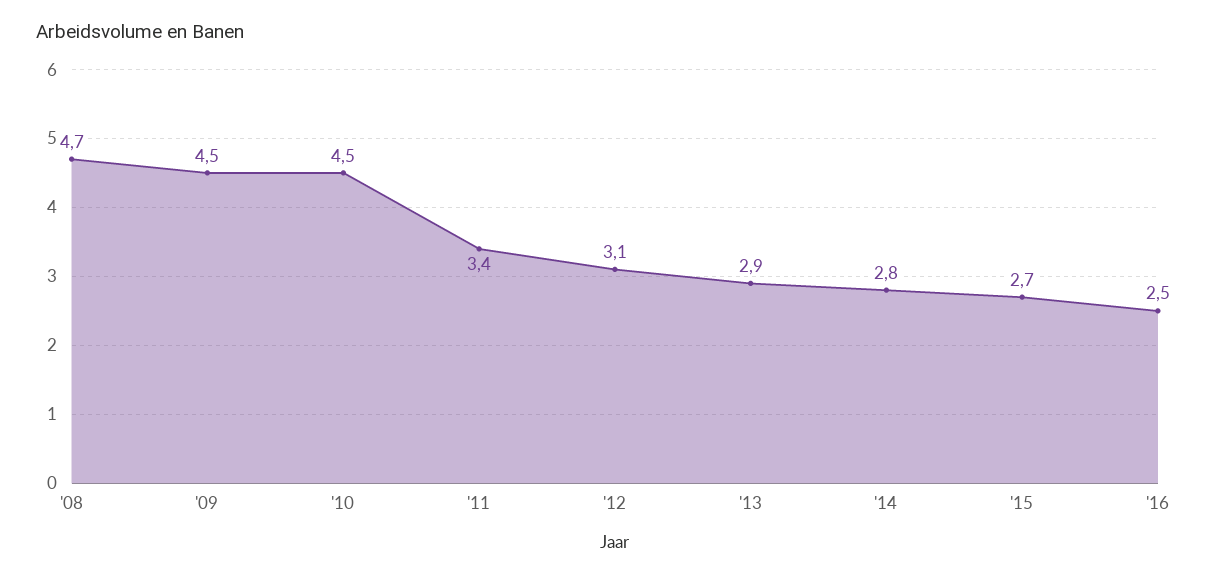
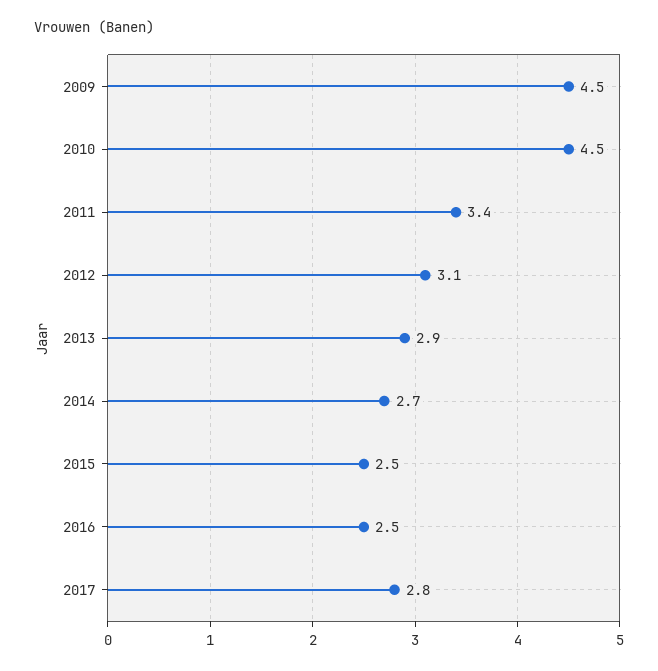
'08: 4.7 -> none
'14: 2.8 -> 2.7
'15: 2.7 -> 2.5
2017: none -> 2.8

